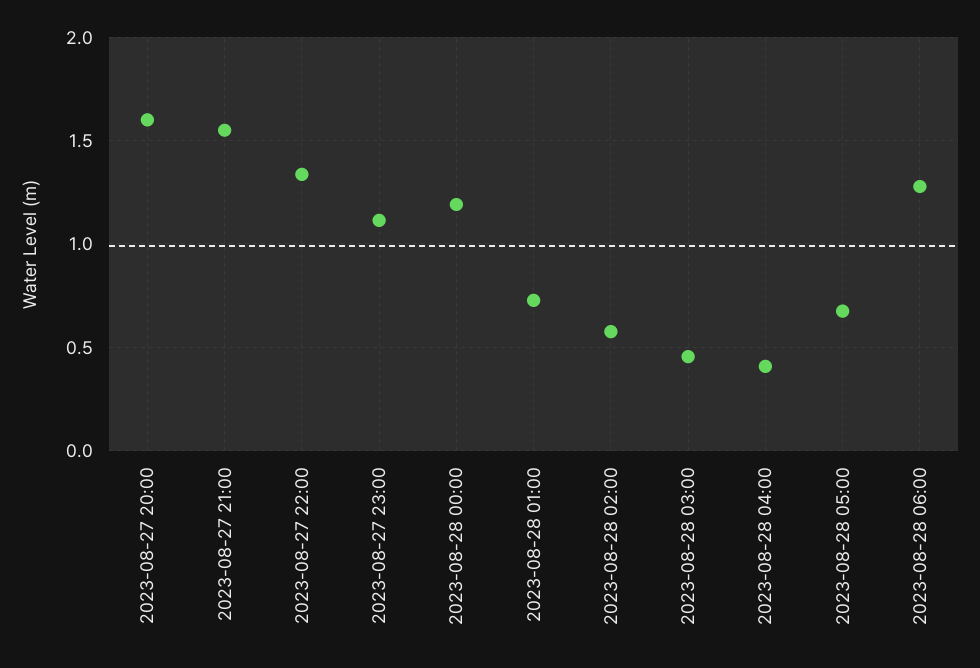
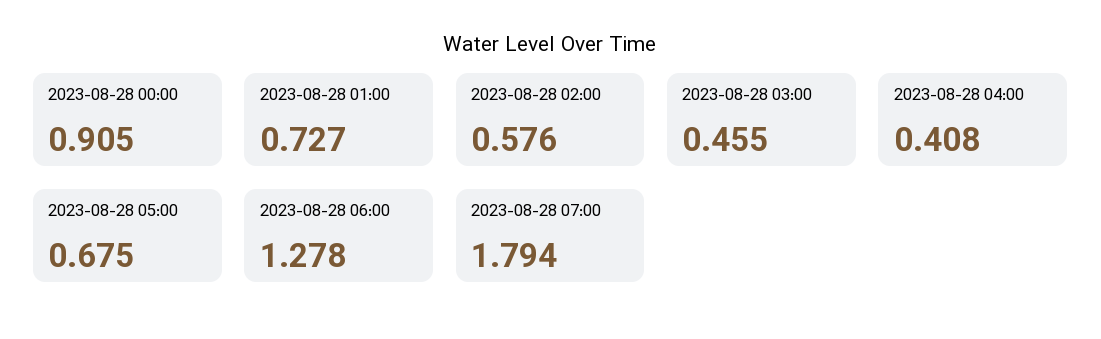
2023-08-27 20:00: 1.6 -> none
2023-08-27 21:00: 1.55 -> none
2023-08-27 22:00: 1.35 -> none
2023-08-27 23:00: 1.1 -> none
2023-08-28 00:00: 1.2 -> 0.905
2023-08-28 07:00: none -> 1.794

